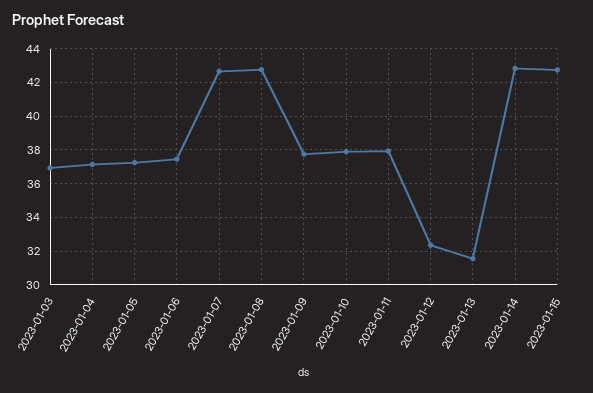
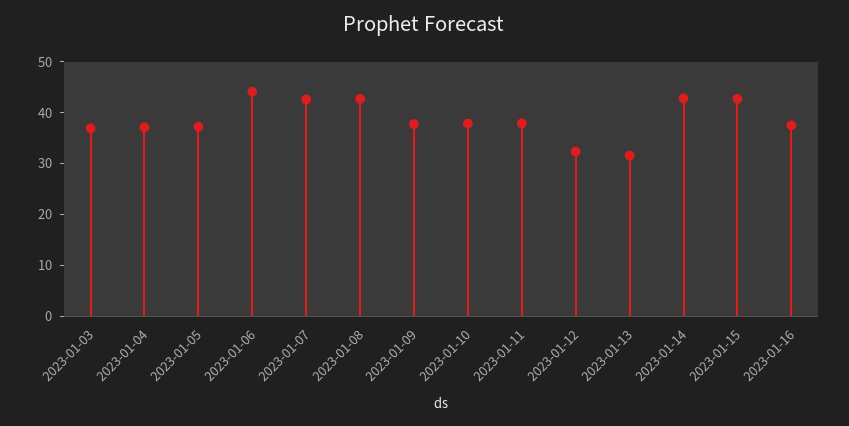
2023-01-06: 37.5 -> 44
2023-01-16: none -> 38

